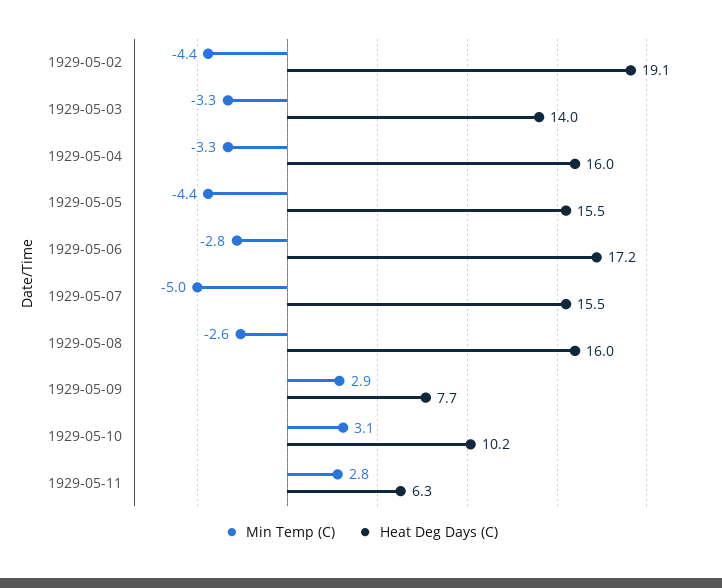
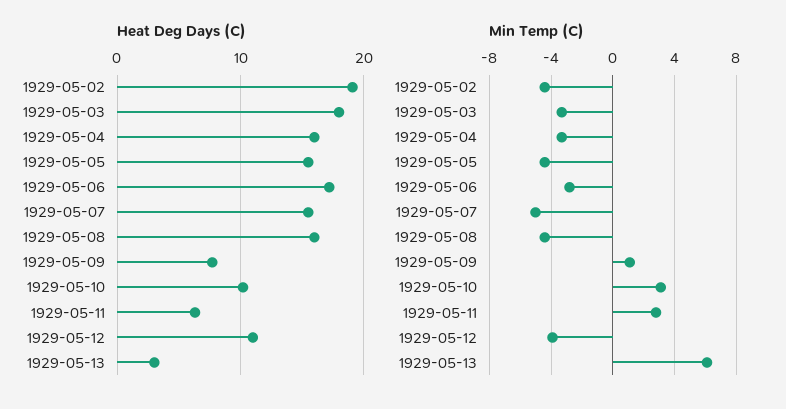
Heat Deg Days (C), 1929-05-03: 14 -> 18
Min Temp (C), 1929-05-08: -2.6 -> -4.5
Min Temp (C), 1929-05-09: 2.9 -> 1
Heat Deg Days (C), 1929-05-12: none -> 11
Heat Deg Days (C), 1929-05-13: none -> 3
Min Temp (C), 1929-05-12: none -> -4
Min Temp (C), 1929-05-13: none -> 6

